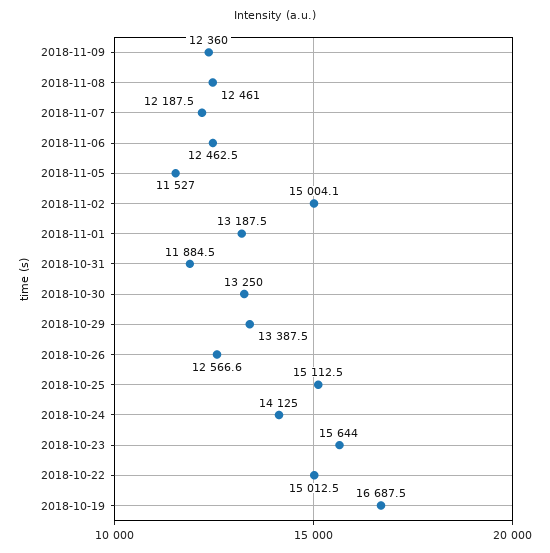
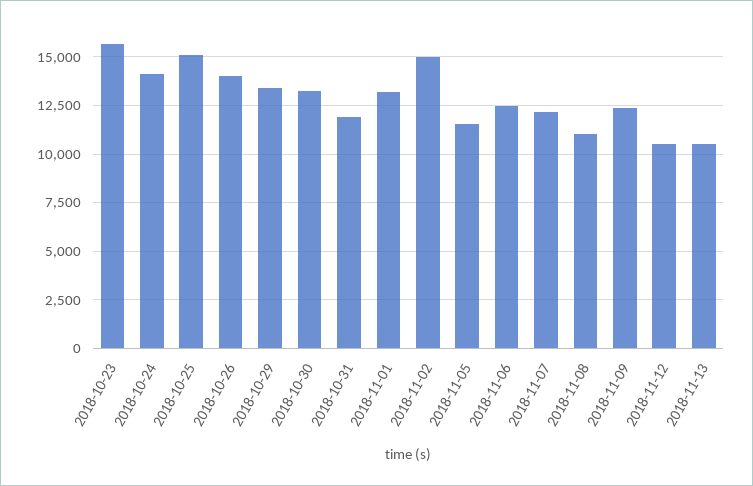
2018-11-08: 12461 -> 11000
2018-10-26: 12566.6 -> 14000
2018-10-22: 15012.5 -> none
2018-10-19: 16687.5 -> none
2018-11-12: none -> 10500
2018-11-13: none -> 10500

